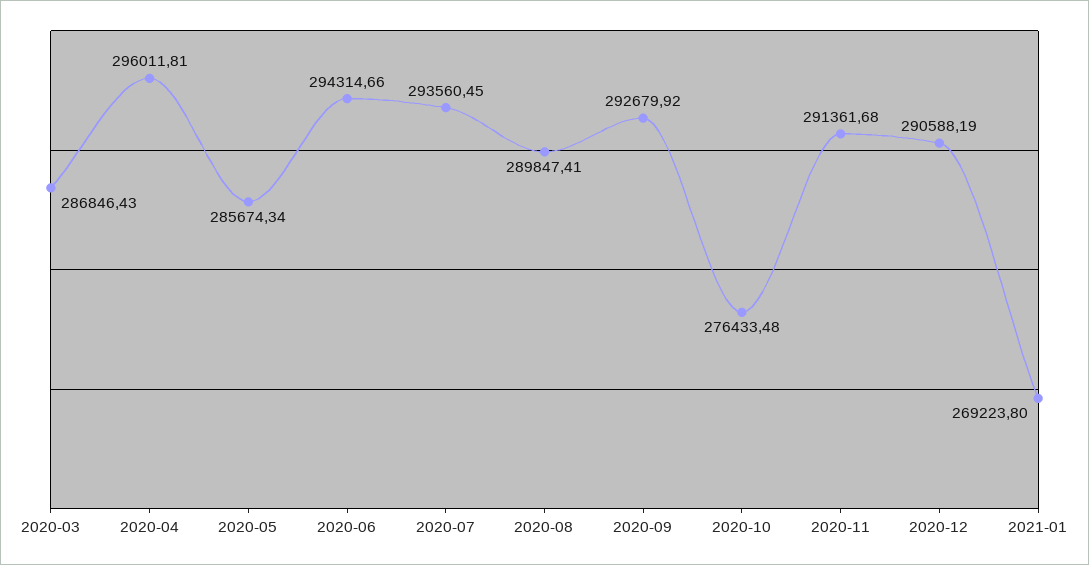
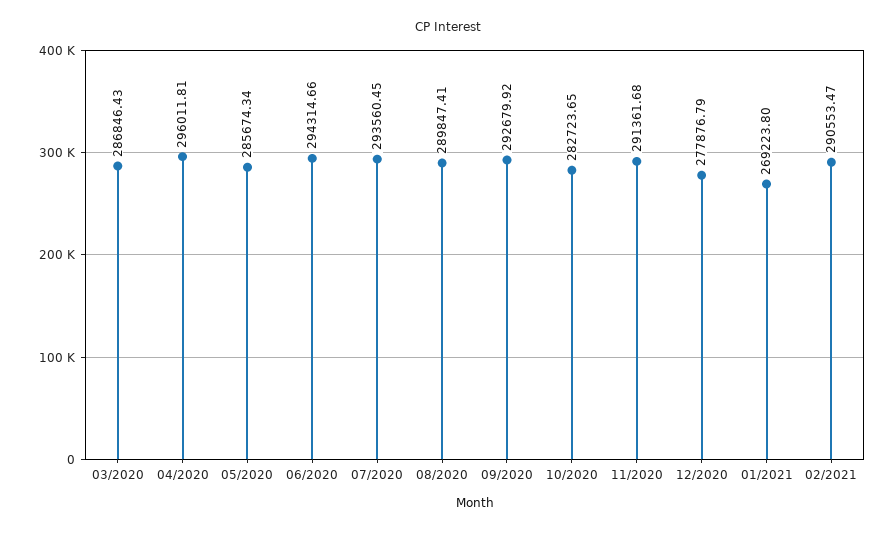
2020-10: 276433.48 -> 282723.65
2020-12: 290588.19 -> 277876.79
02/2021: none -> 290553.47

